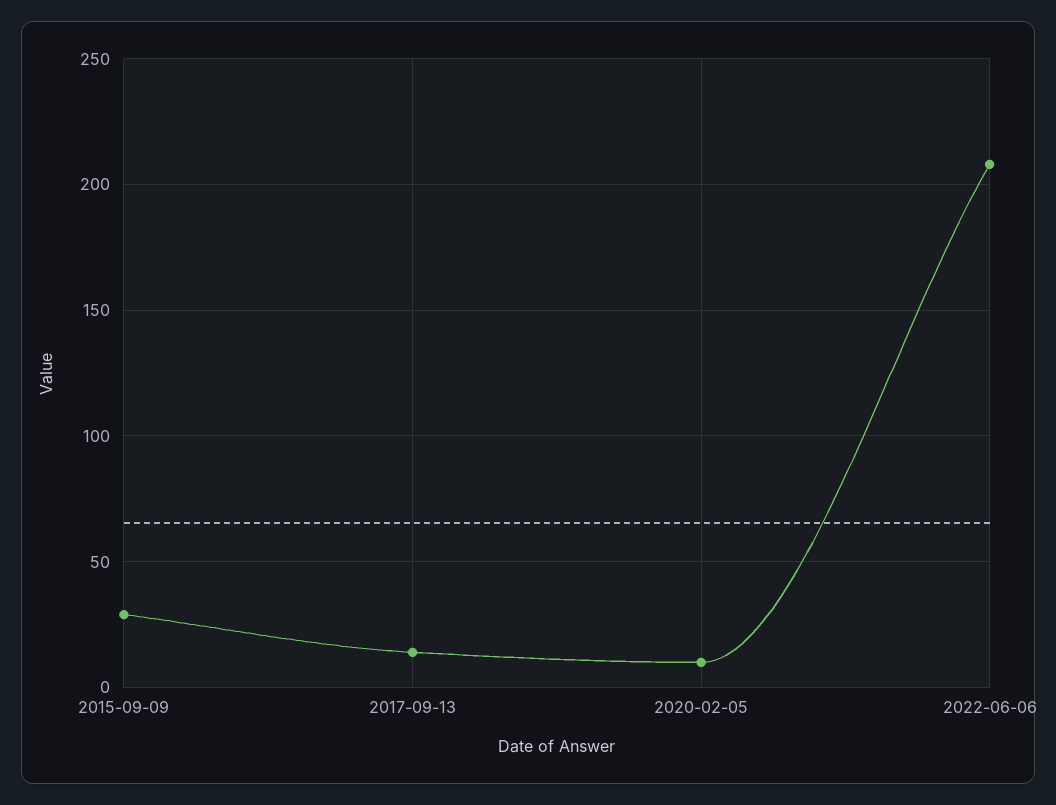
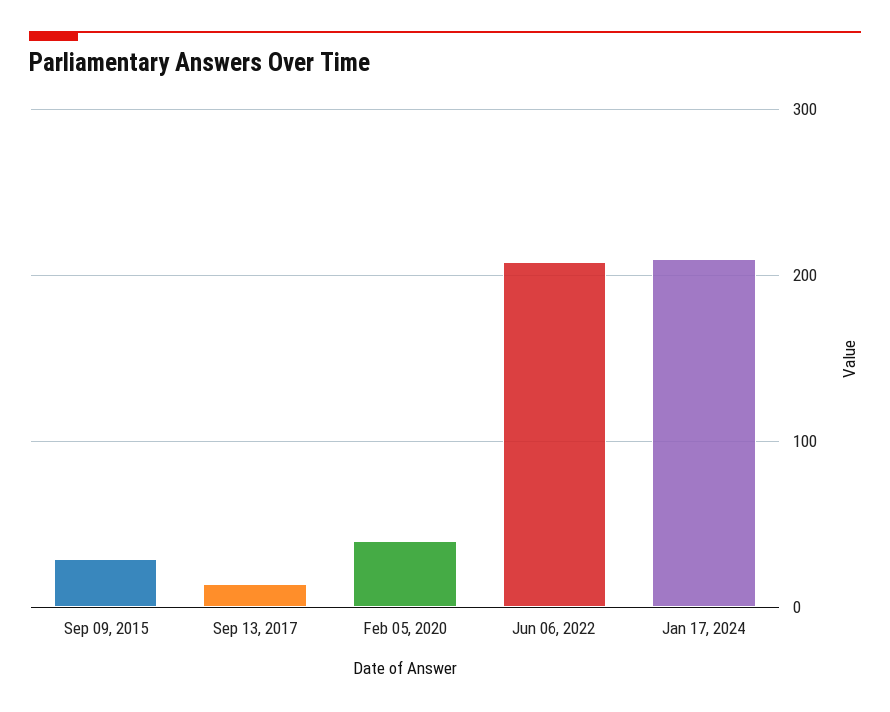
2020-02-05: 10 -> 40
Jan 17, 2024: none -> 210

